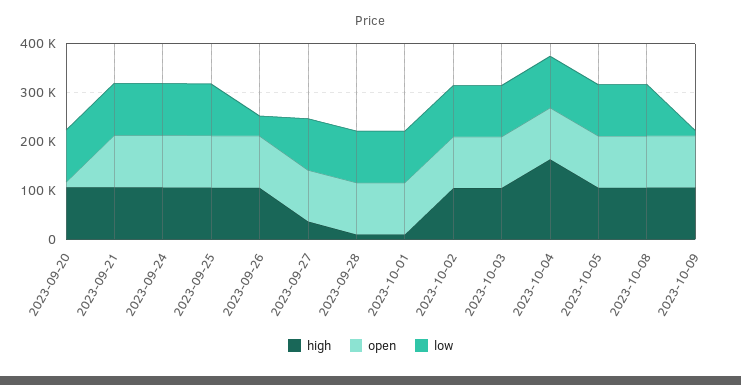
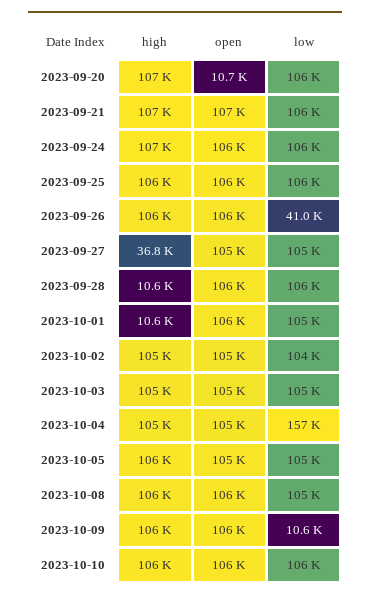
high, 2023-10-04: 160000 -> 105000
low, 2023-10-04: 100000 -> 157000
high, 2023-10-10: none -> 106000
open, 2023-10-10: none -> 106000
low, 2023-10-10: none -> 106000

